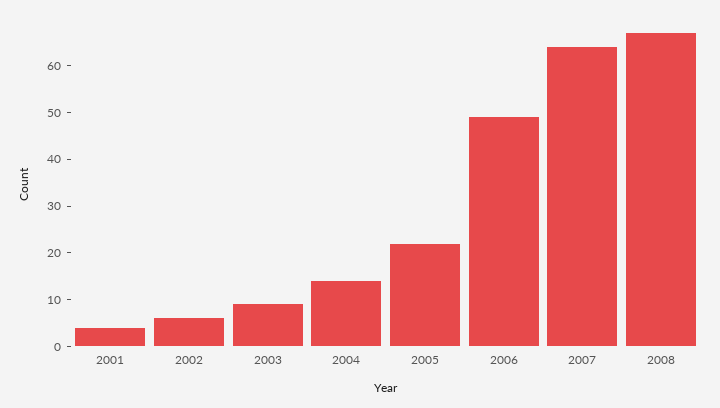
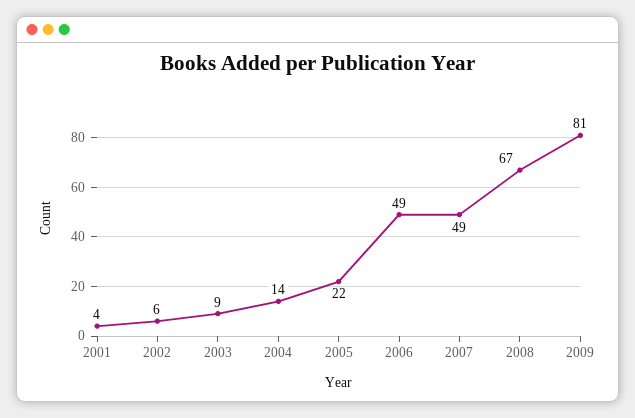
2007: 65 -> 49
2009: none -> 81

